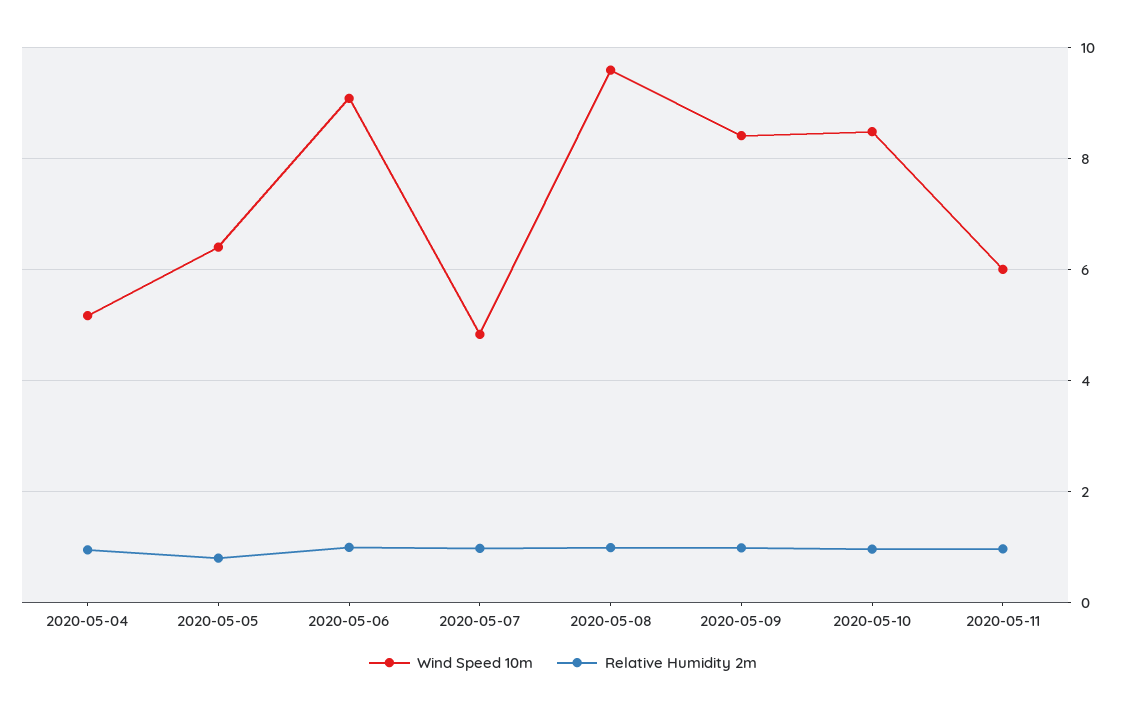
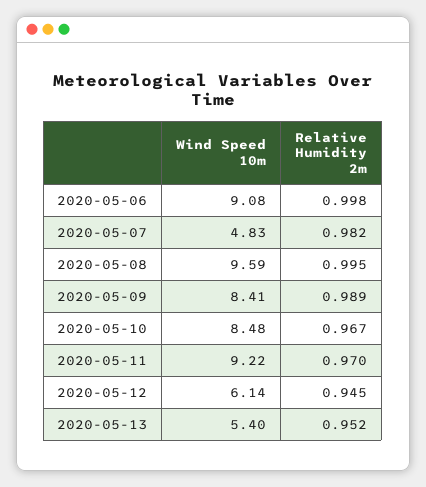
Wind Speed 10m, 2020-05-04: 5.2 -> none
Relative Humidity 2m, 2020-05-04: 1 -> none
Wind Speed 10m, 2020-05-05: 6.4 -> none
Relative Humidity 2m, 2020-05-05: 0.8 -> none
Wind Speed 10m, 2020-05-11: 6 -> 9.22
Wind Speed 10m, 2020-05-12: none -> 6.14
Relative Humidity 2m, 2020-05-12: none -> 0.945
Wind Speed 10m, 2020-05-13: none -> 5.4
Relative Humidity 2m, 2020-05-13: none -> 0.952

